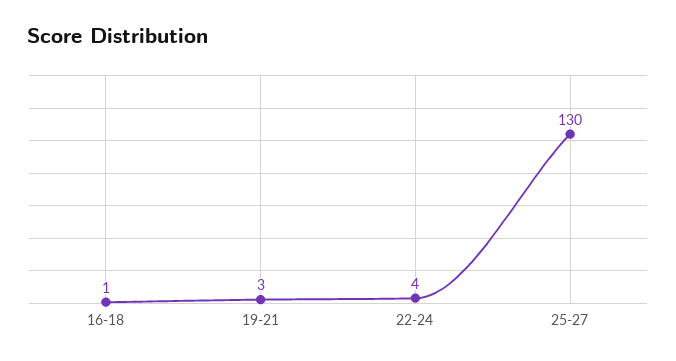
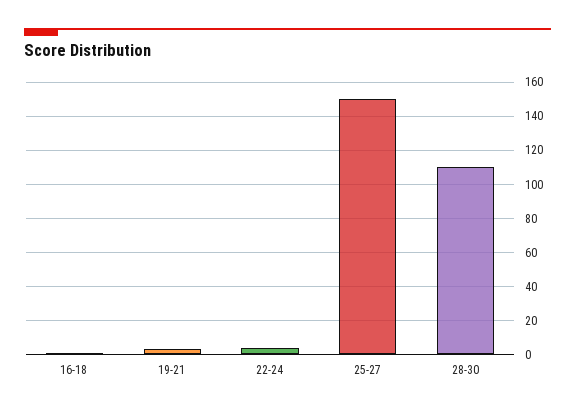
25-27: 130 -> 150
28-30: none -> 110

